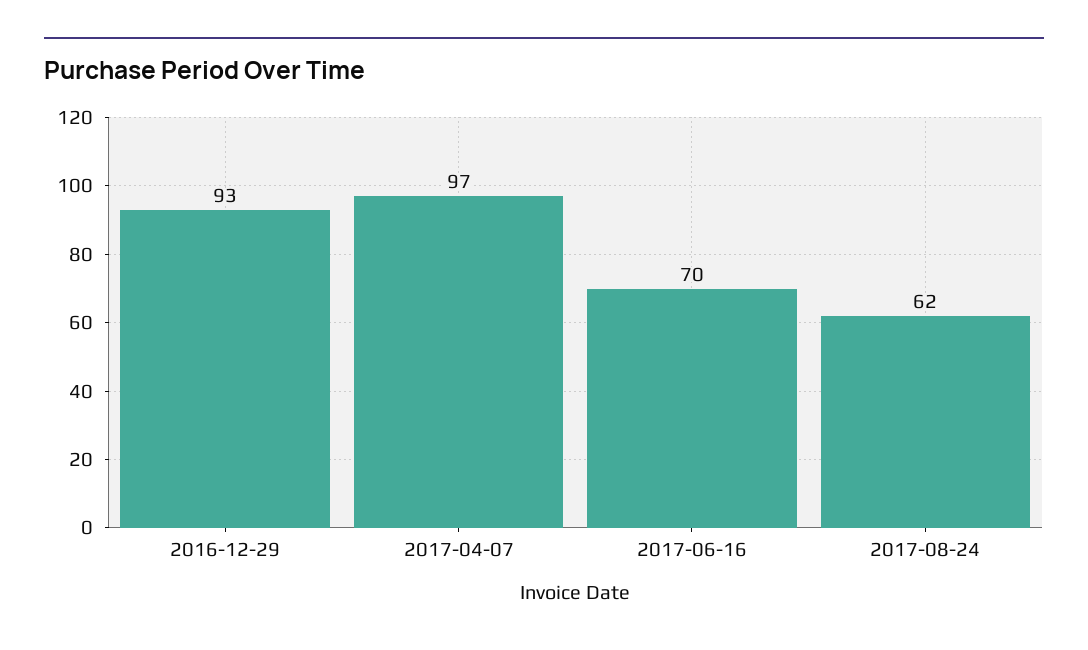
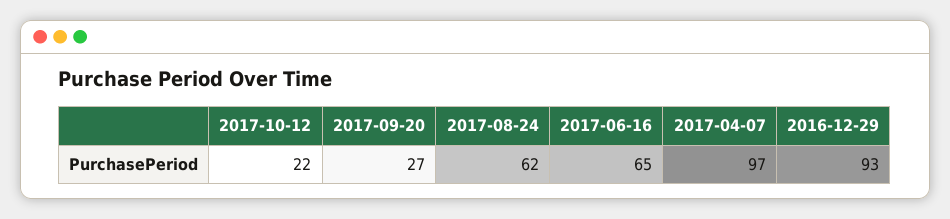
2017-06-16: 70 -> 65
2017-10-12: none -> 22
2017-09-20: none -> 27

